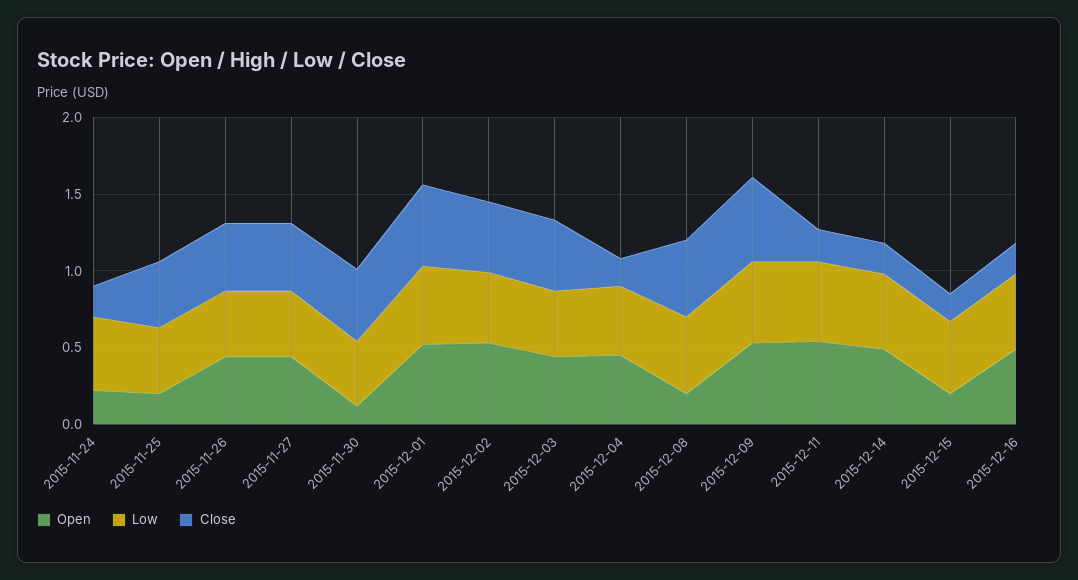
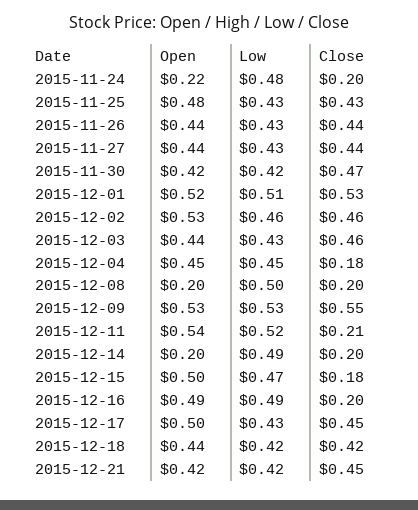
Open, 2015-11-25: 0.2 -> 0.48
Open, 2015-11-30: 0.1 -> 0.42
Close, 2015-12-08: 0.5 -> 0.2
Open, 2015-12-14: 0.5 -> 0.2
Open, 2015-12-15: 0.2 -> 0.5
Open, 2015-12-17: none -> 0.5
Low, 2015-12-17: none -> 0.43
Close, 2015-12-17: none -> 0.45
Open, 2015-12-18: none -> 0.44
Low, 2015-12-18: none -> 0.42
Close, 2015-12-18: none -> 0.42
Open, 2015-12-21: none -> 0.42
Low, 2015-12-21: none -> 0.42
Close, 2015-12-21: none -> 0.45

